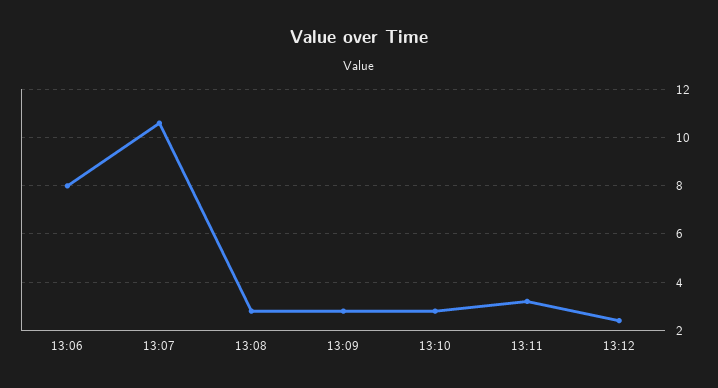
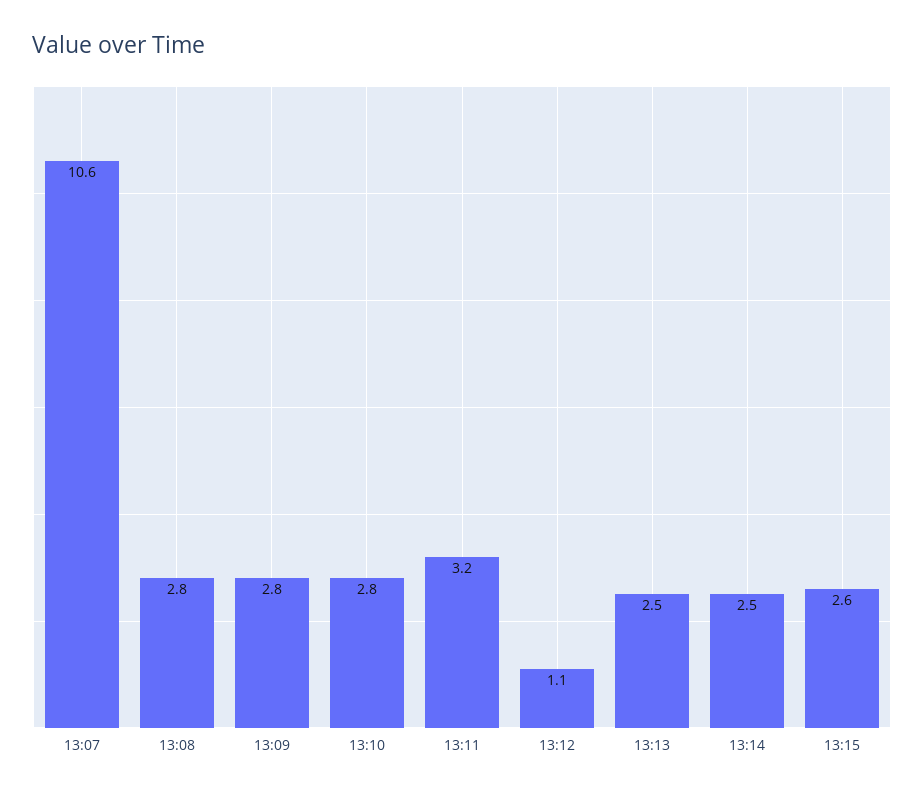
13:06: 8 -> none
13:12: 2.5 -> 1.1
13:13: none -> 2.5
13:14: none -> 2.5
13:15: none -> 2.6

